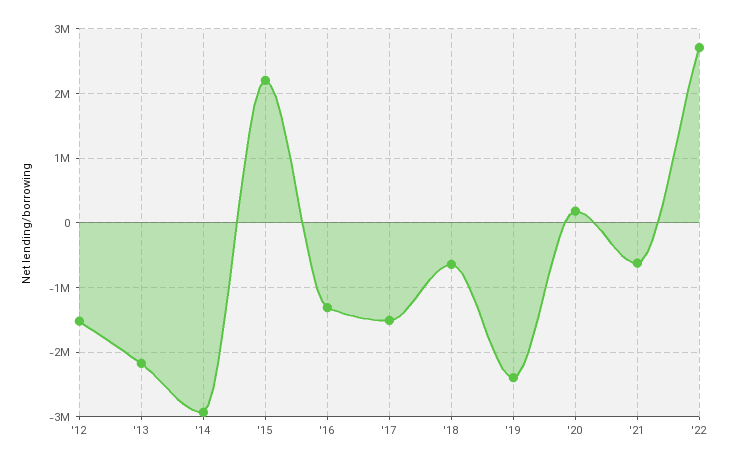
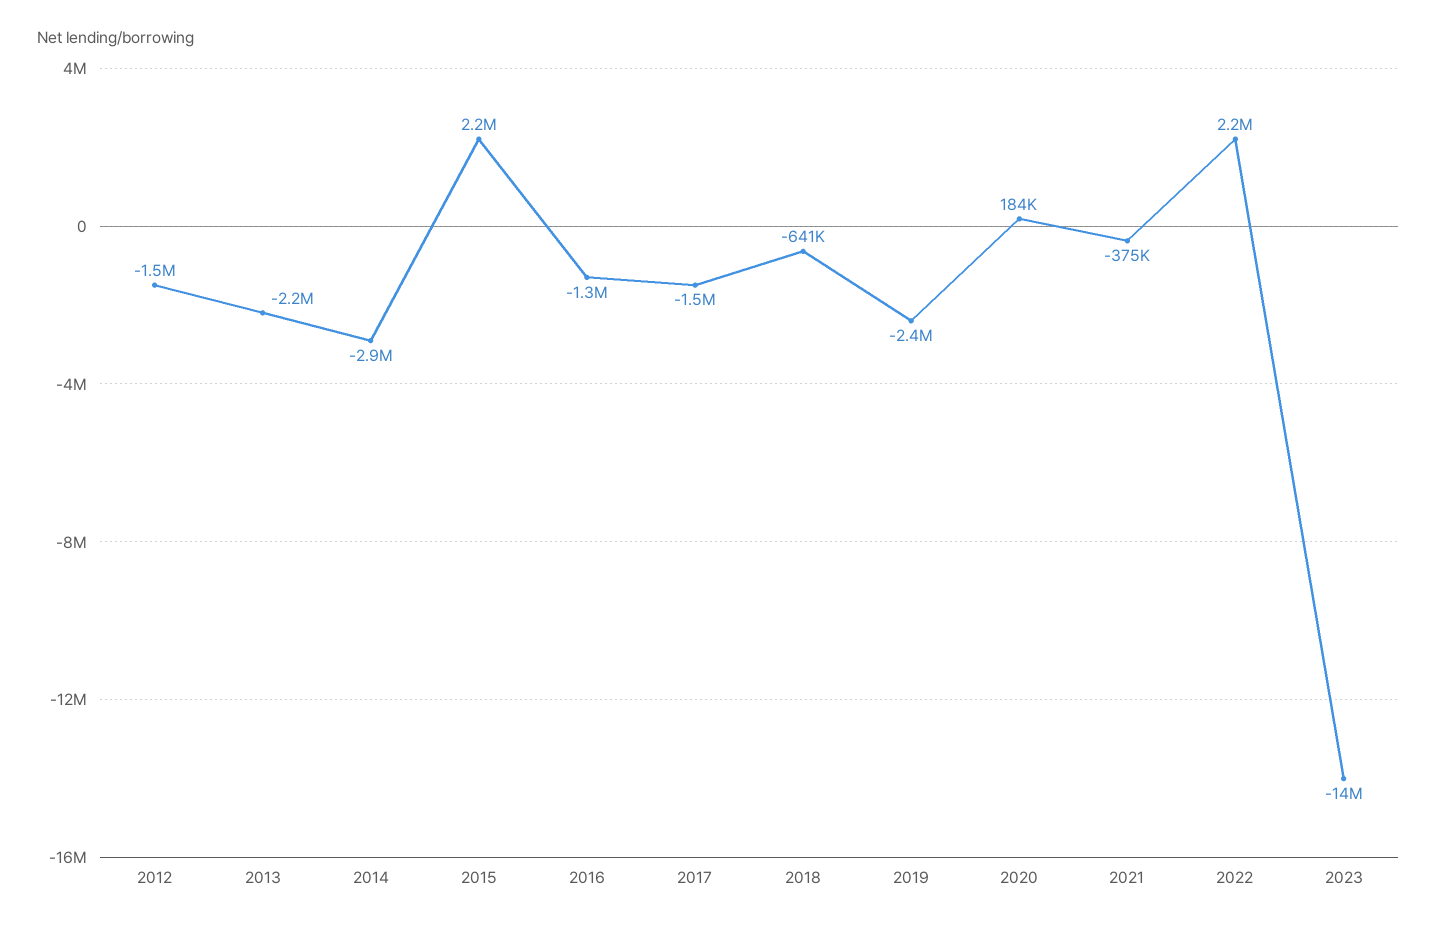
'21: -600000 -> -375000
'22: 2700000 -> 2200000
2023: none -> -14000000

